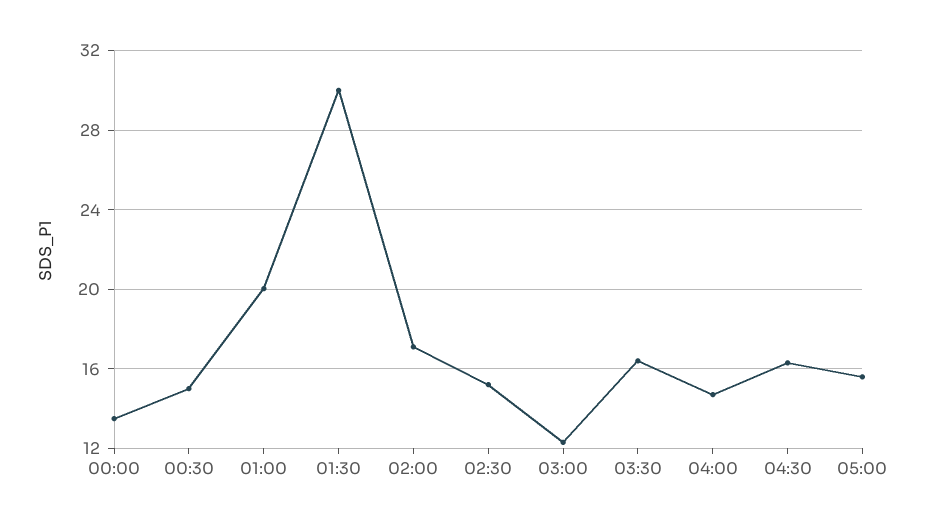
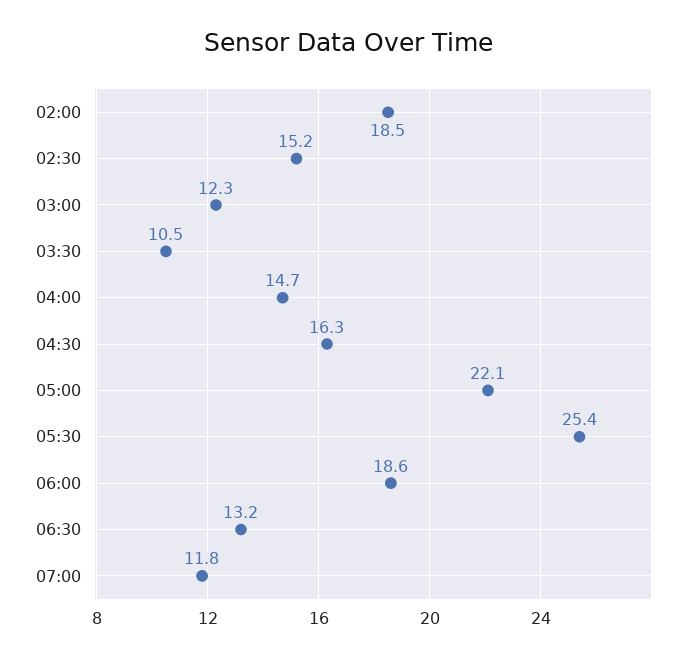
00:00: 13.5 -> none
00:30: 15 -> none
01:00: 20 -> none
01:30: 30 -> none
02:00: 17 -> 18.5
03:30: 16.5 -> 10.5
05:00: 15.5 -> 22.1
05:30: none -> 25.4
06:00: none -> 18.6
06:30: none -> 13.2
07:00: none -> 11.8

